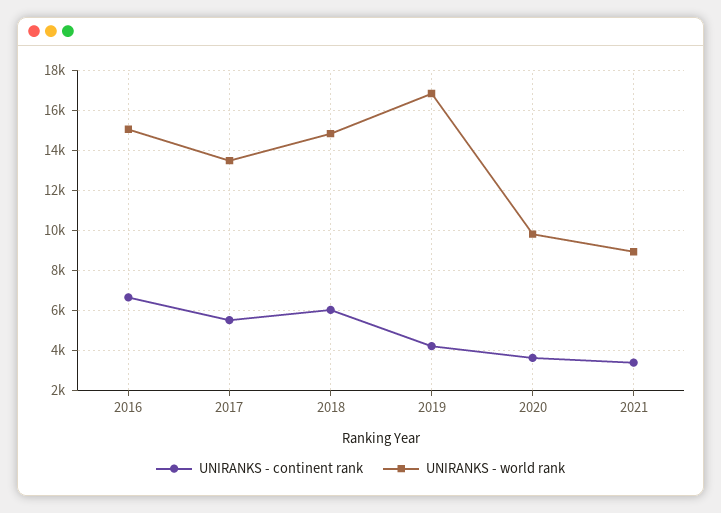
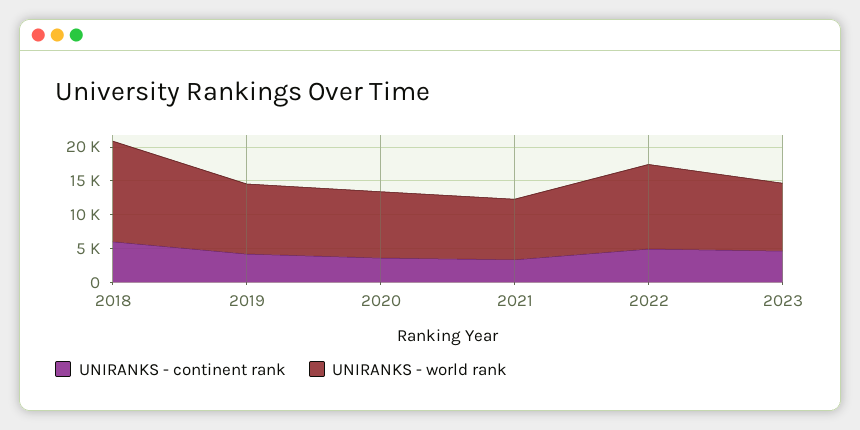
UNIRANKS - continent rank, 2016: 6500 -> none
UNIRANKS - world rank, 2016: 15000 -> none
UNIRANKS - continent rank, 2017: 5500 -> none
UNIRANKS - world rank, 2017: 13500 -> none
UNIRANKS - world rank, 2019: 17000 -> 10000
UNIRANKS - continent rank, 2022: none -> 5000
UNIRANKS - world rank, 2022: none -> 12500
UNIRANKS - continent rank, 2023: none -> 5000
UNIRANKS - world rank, 2023: none -> 10000

